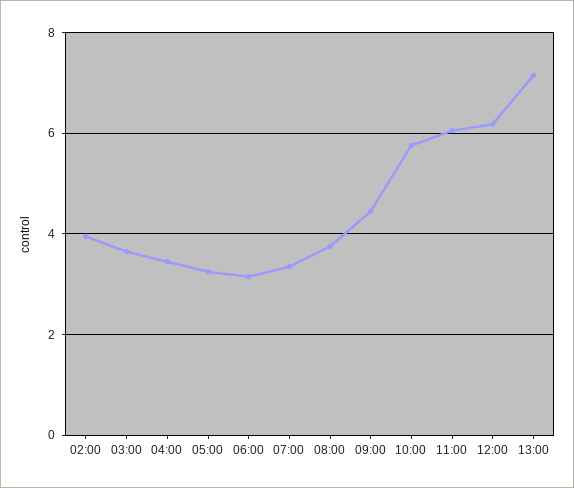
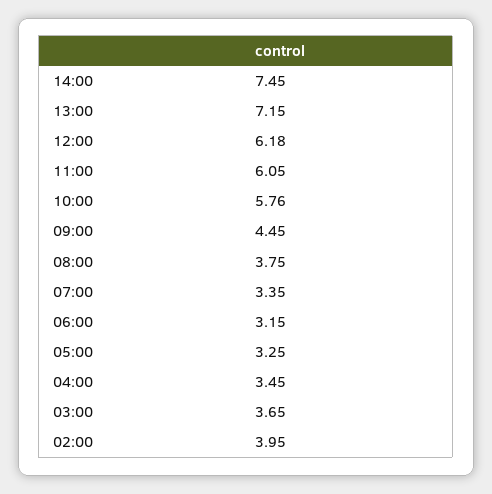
14:00: none -> 7.45

